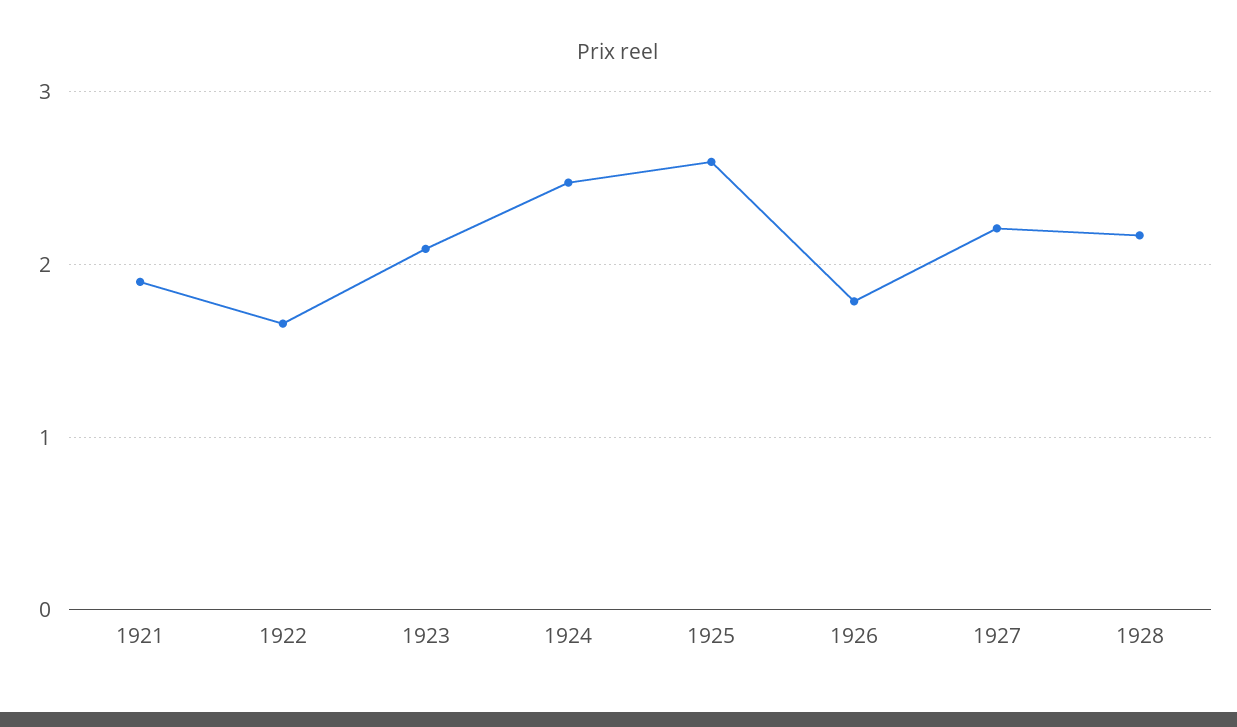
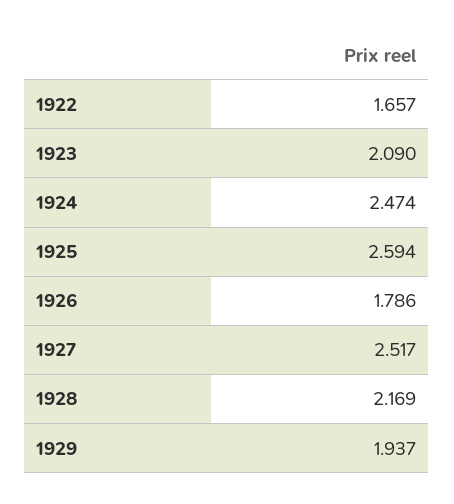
1921: 1.9 -> none
1927: 2.2 -> 2.517
1929: none -> 1.937

